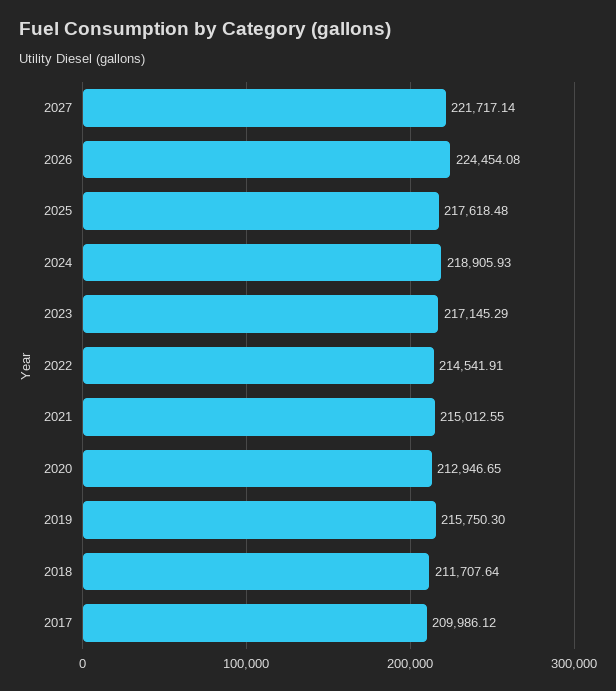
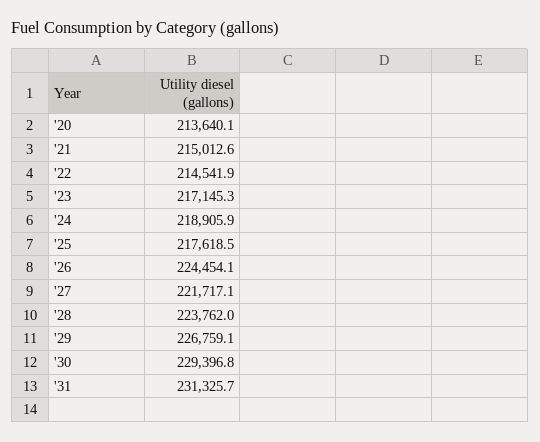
2020: 212946.65 -> 213640.1
2019: 215750.3 -> none
2018: 211707.64 -> none
2017: 209986.12 -> none
'28: none -> 223762
'29: none -> 226759.1
'30: none -> 229396.8
'31: none -> 231325.7

